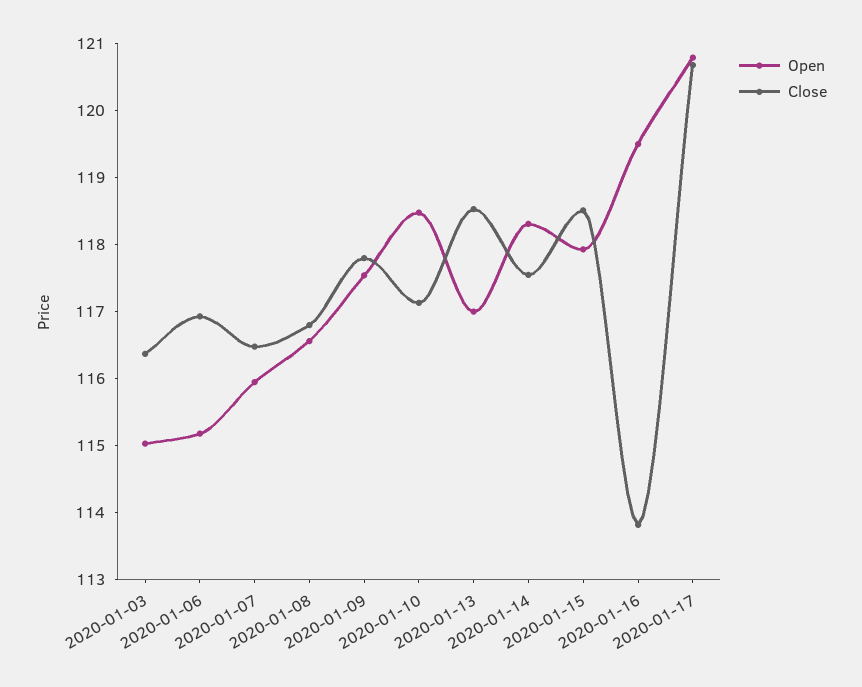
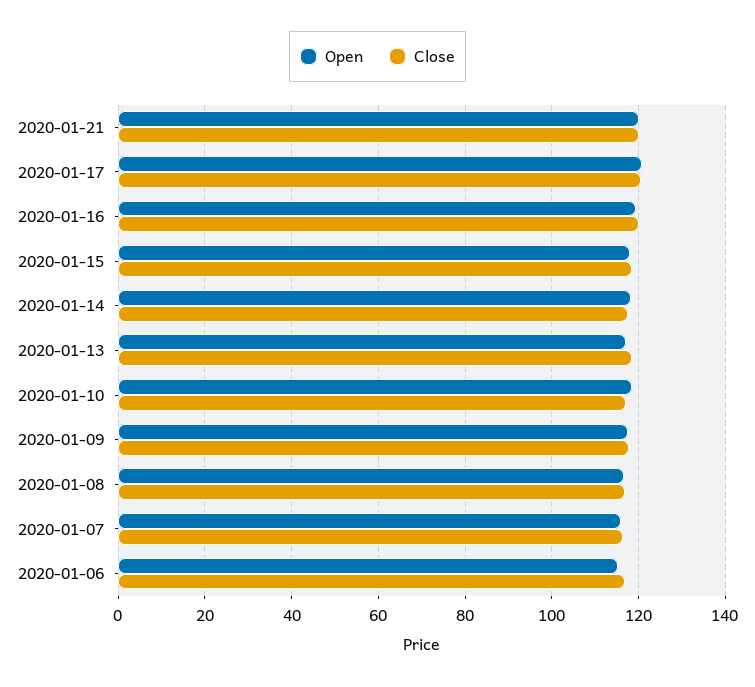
Open, 2020-01-03: 115 -> none
Close, 2020-01-03: 116.4 -> none
Close, 2020-01-16: 113.8 -> 120
Open, 2020-01-21: none -> 120
Close, 2020-01-21: none -> 120

